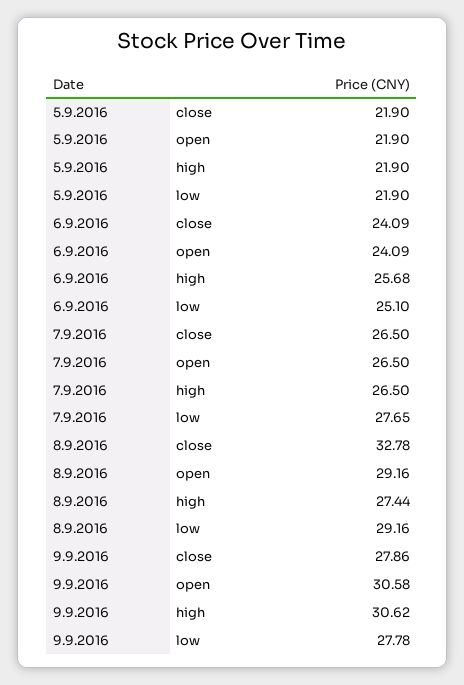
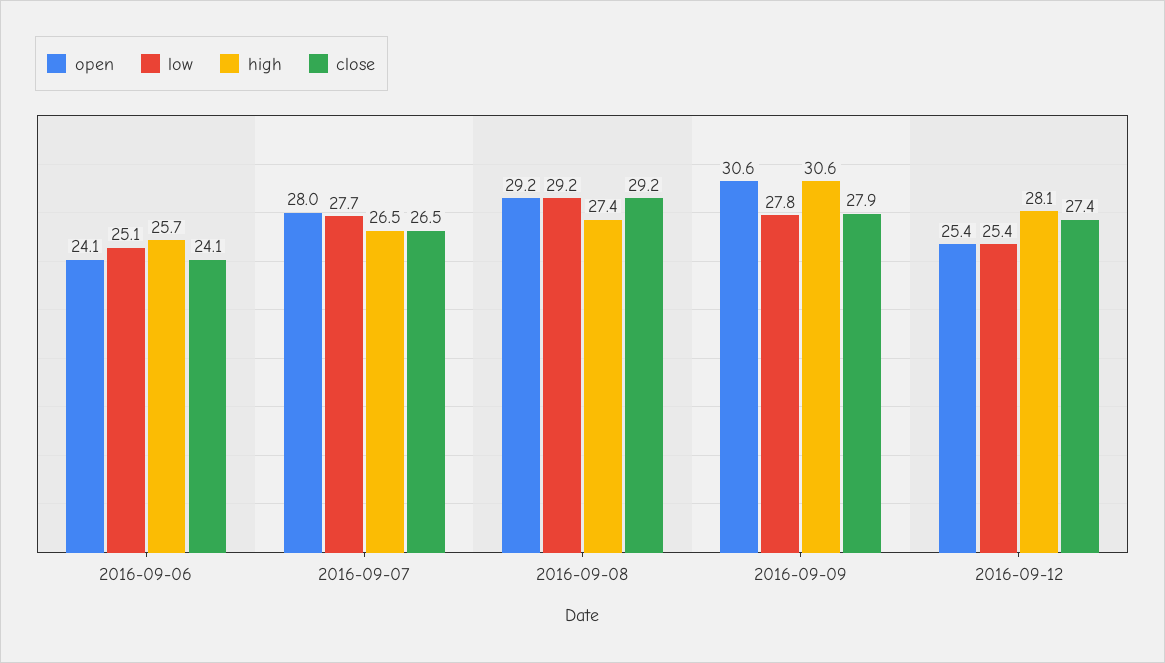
close, 5.9.2016: 21.9 -> none
open, 5.9.2016: 21.9 -> none
high, 5.9.2016: 21.9 -> none
low, 5.9.2016: 21.9 -> none
open, 7.9.2016: 26.5 -> 28
close, 8.9.2016: 32.78 -> 29.2
open, 2016-09-12: none -> 25.4
low, 2016-09-12: none -> 25.4
high, 2016-09-12: none -> 28.1
close, 2016-09-12: none -> 27.4

